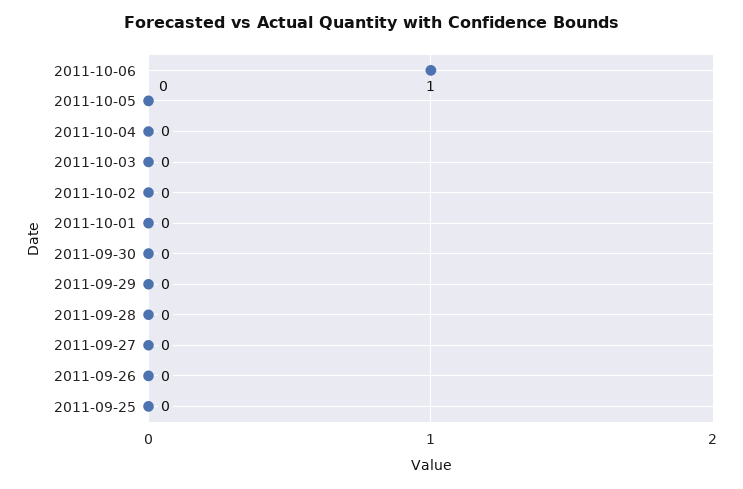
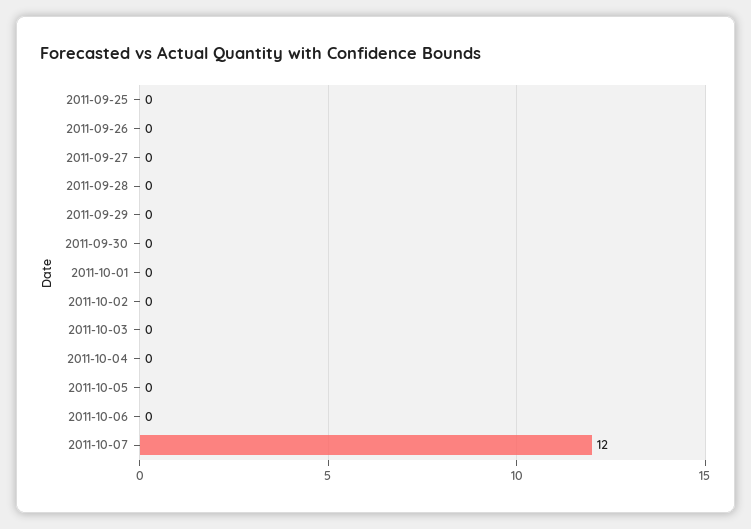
2011-10-06: 1 -> 0
2011-10-07: none -> 12

